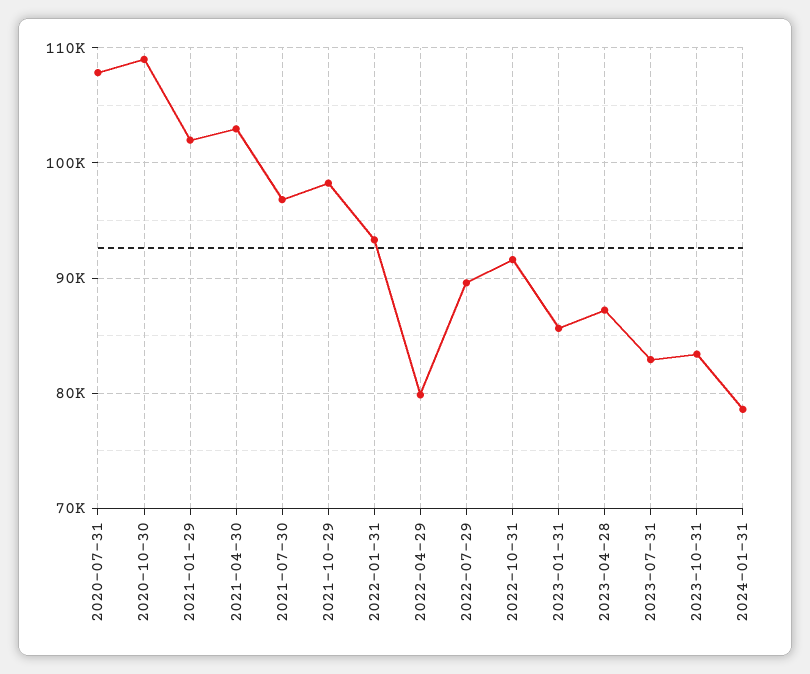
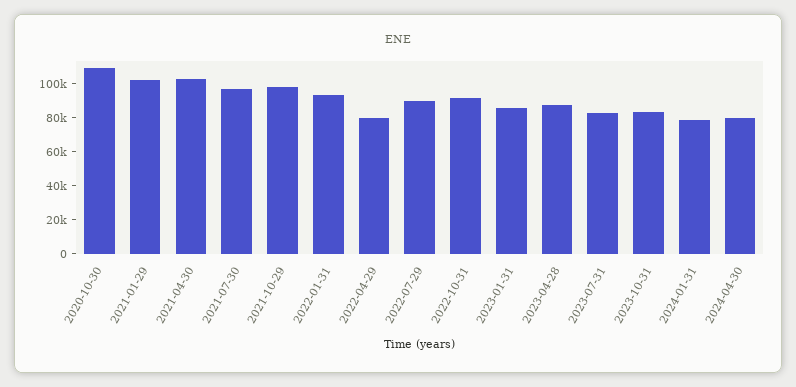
2020-07-31: 108000 -> none
2024-04-30: none -> 80000

